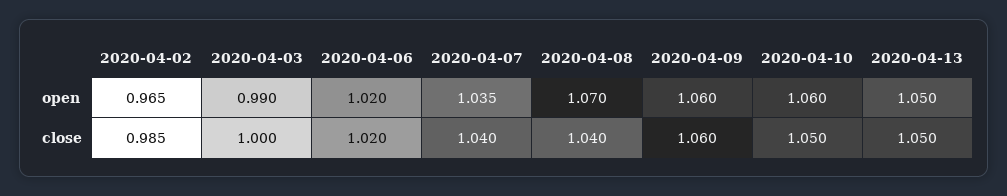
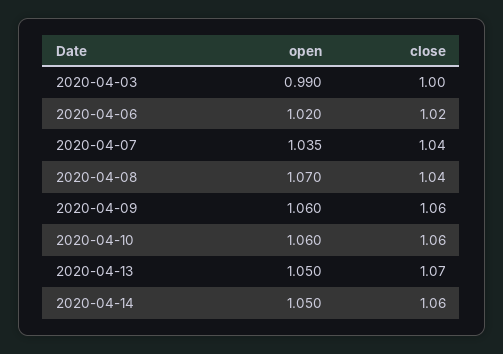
2020-04-02, open: 0.965 -> none
2020-04-02, close: 0.985 -> none
2020-04-10, close: 1.05 -> 1.06
2020-04-13, close: 1.05 -> 1.07
2020-04-14, open: none -> 1.05
2020-04-14, close: none -> 1.06

